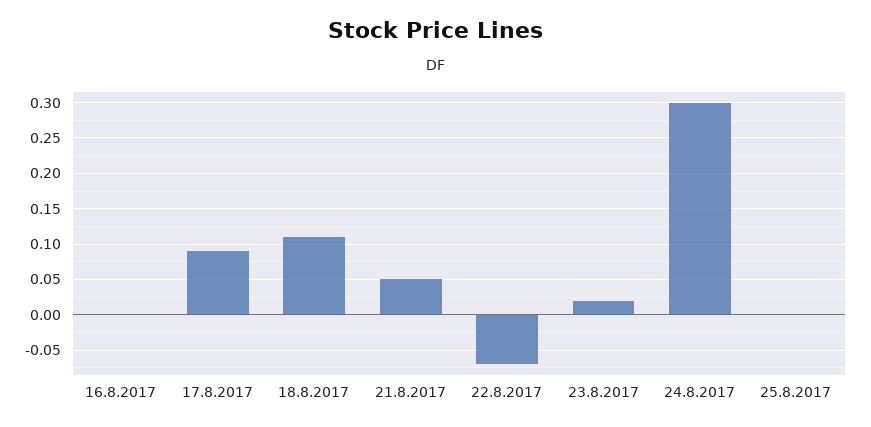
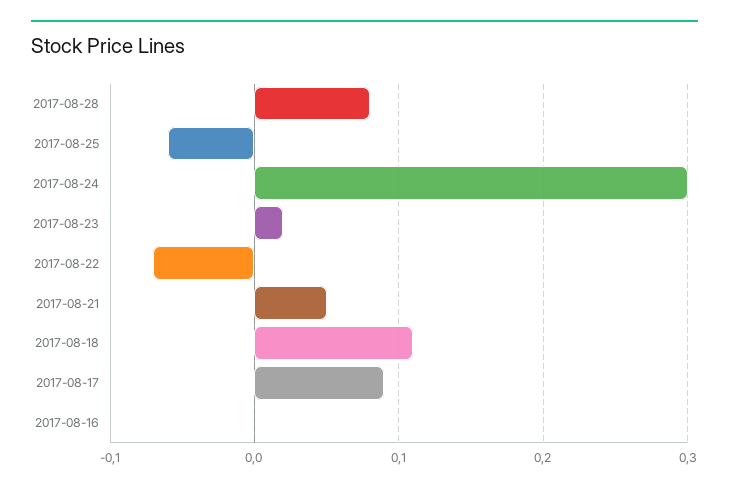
25.8.2017: 0 -> -0.06
2017-08-28: none -> 0.08

